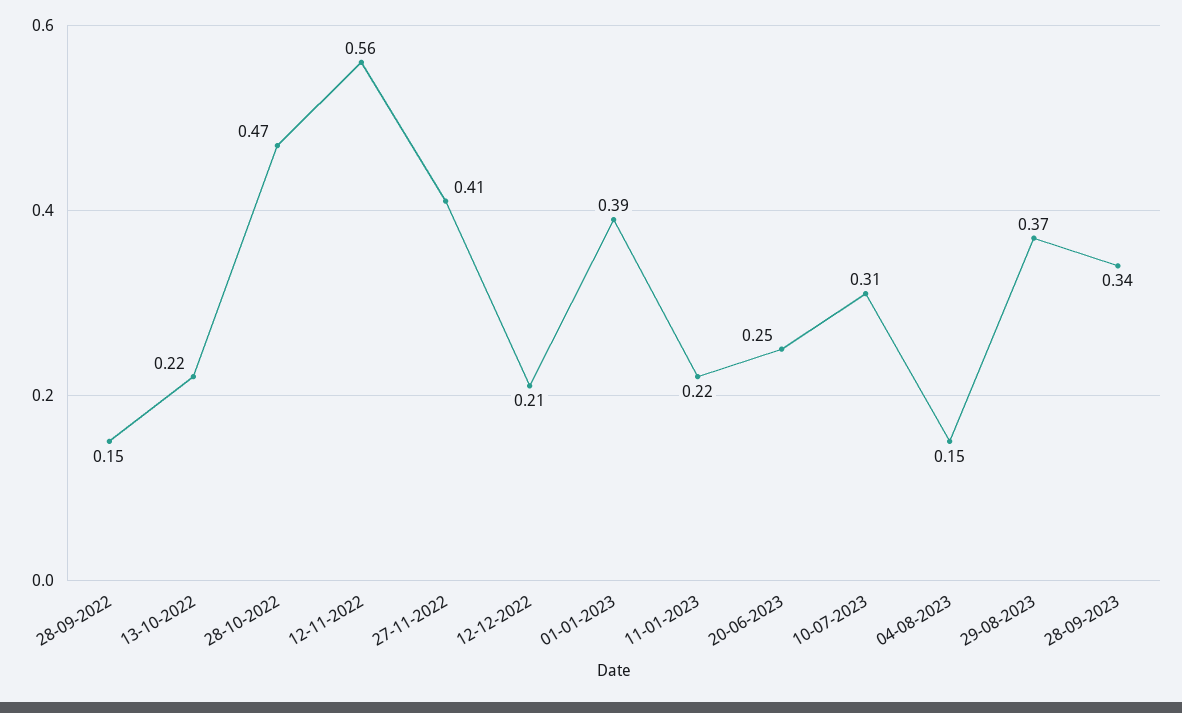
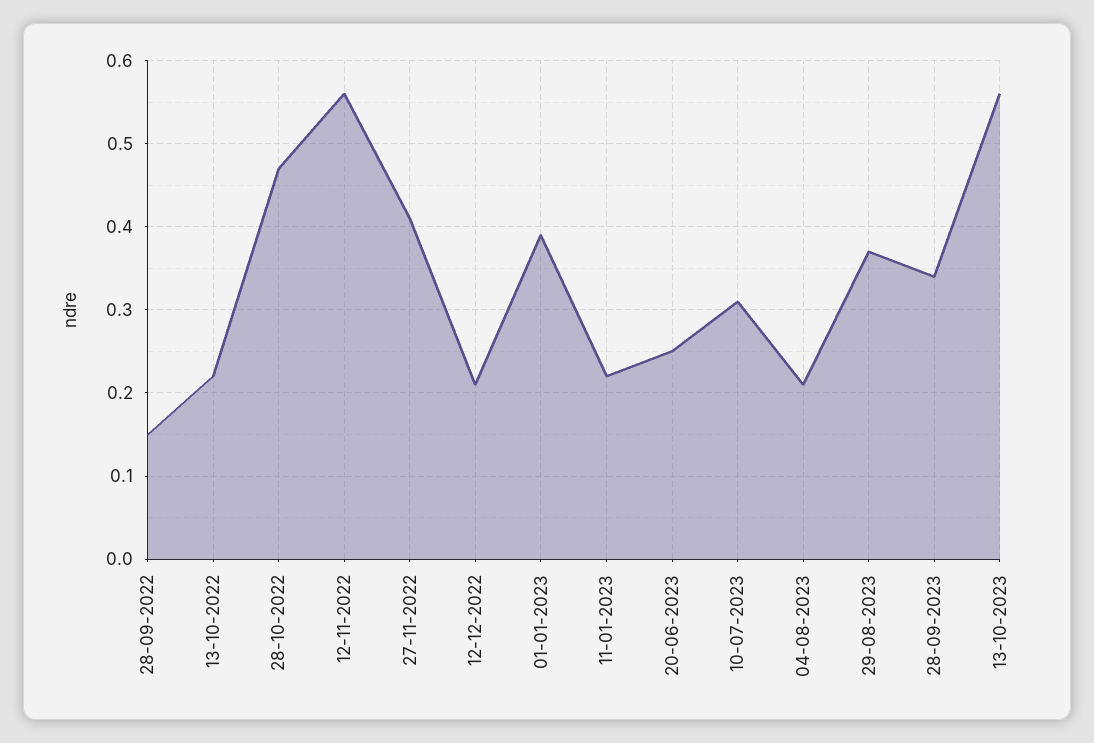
04-08-2023: 0.15 -> 0.21
13-10-2023: none -> 0.56

